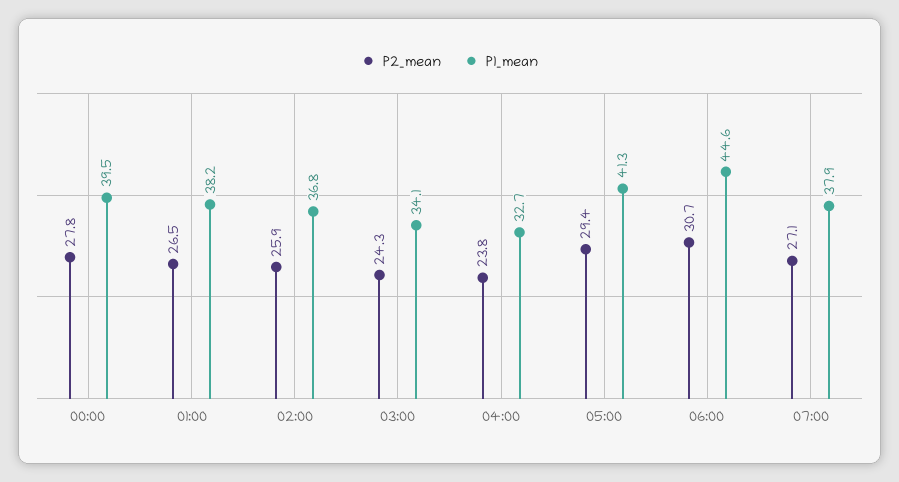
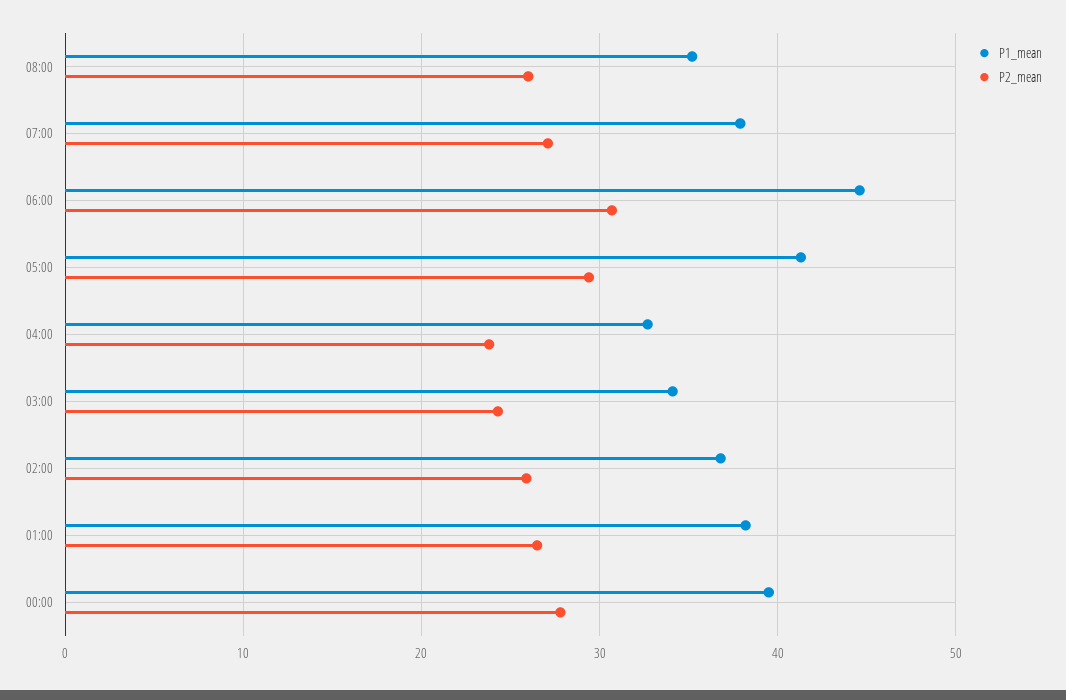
P1_mean, 08:00: none -> 35
P2_mean, 08:00: none -> 26

